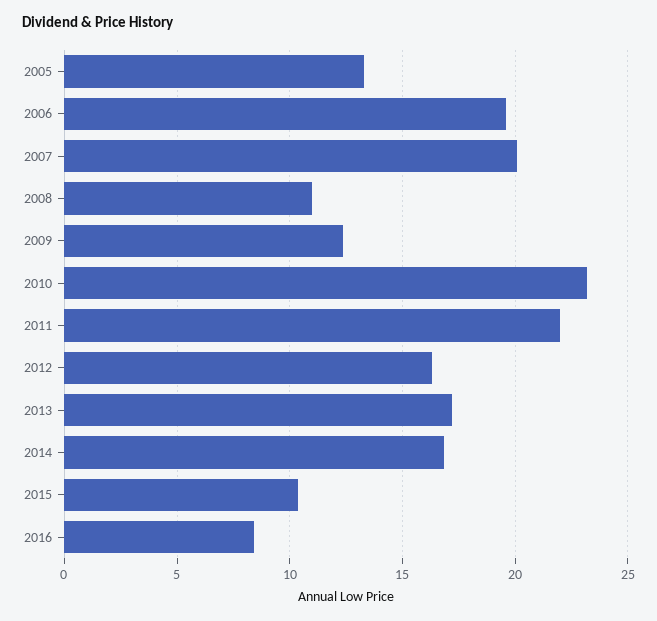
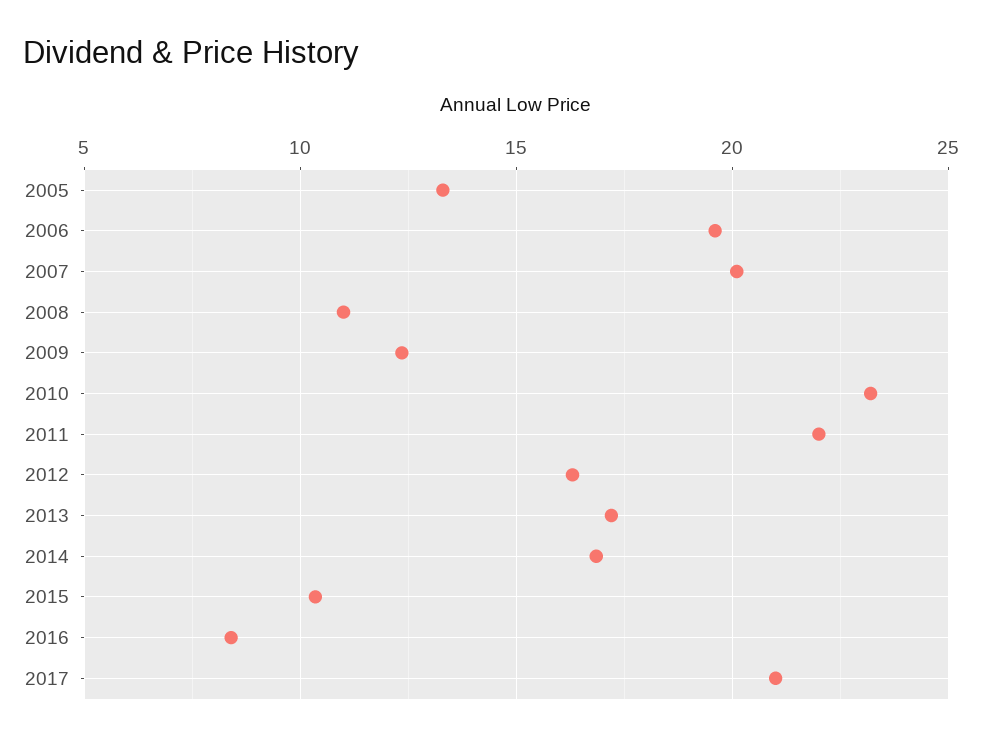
2017: none -> 21

